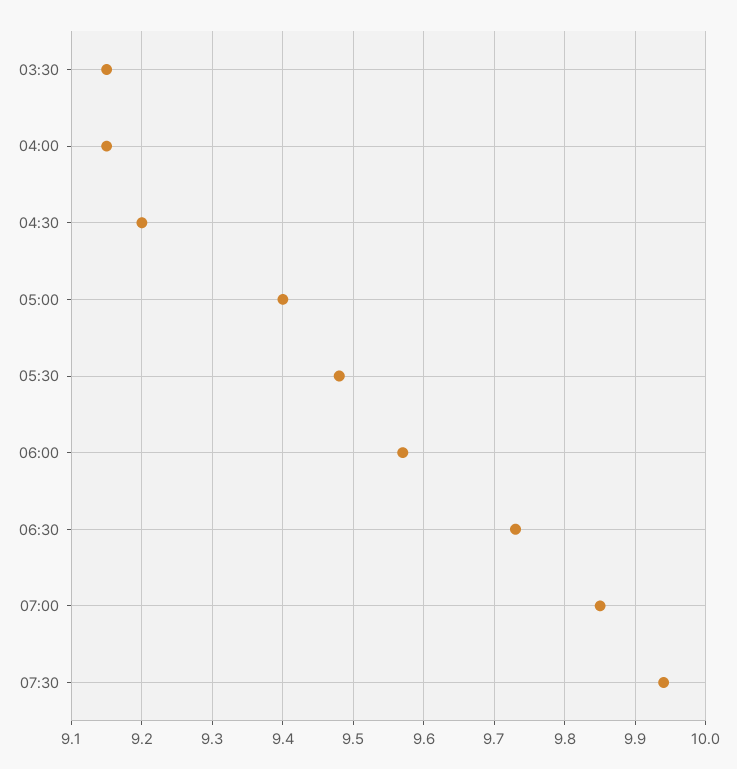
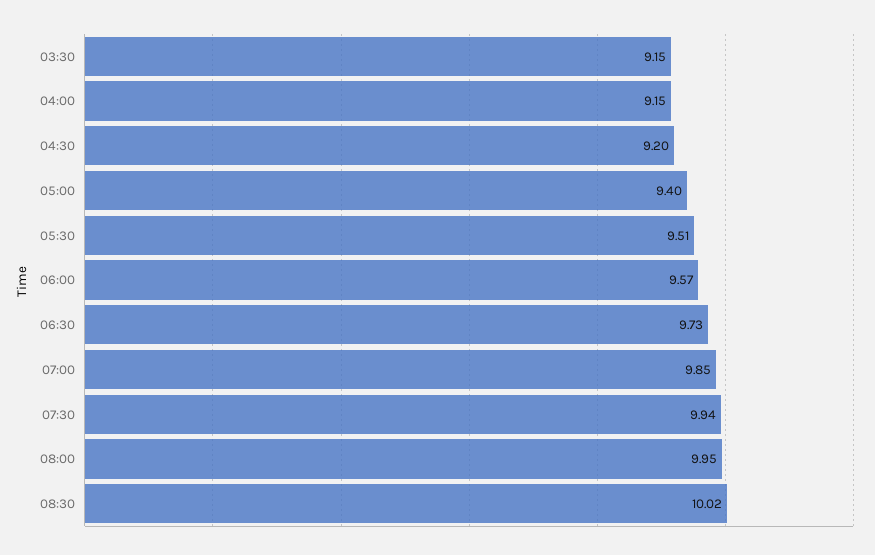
05:30: 9.48 -> 9.51
08:00: none -> 9.95
08:30: none -> 10.02

